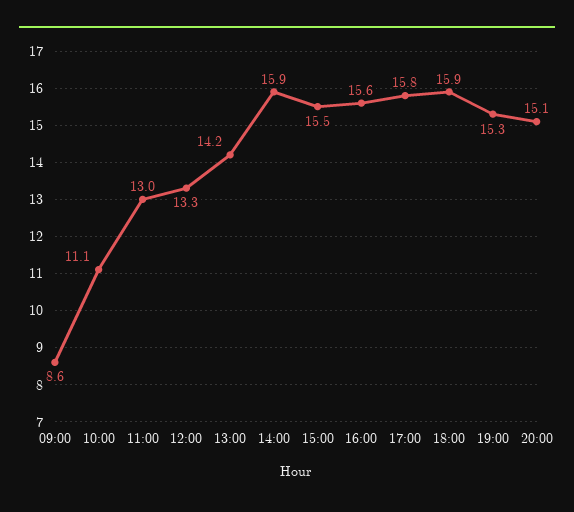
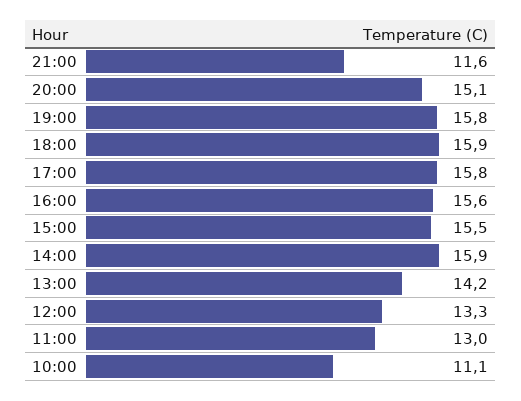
09:00: 8.6 -> none
19:00: 15.3 -> 15.8
21:00: none -> 11.6

